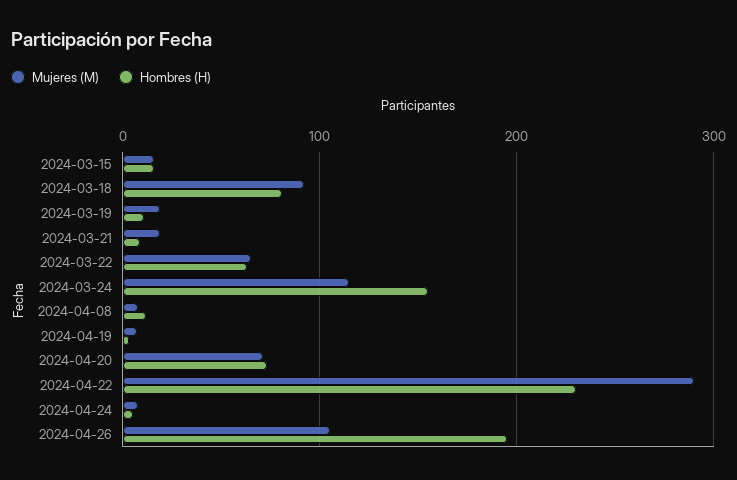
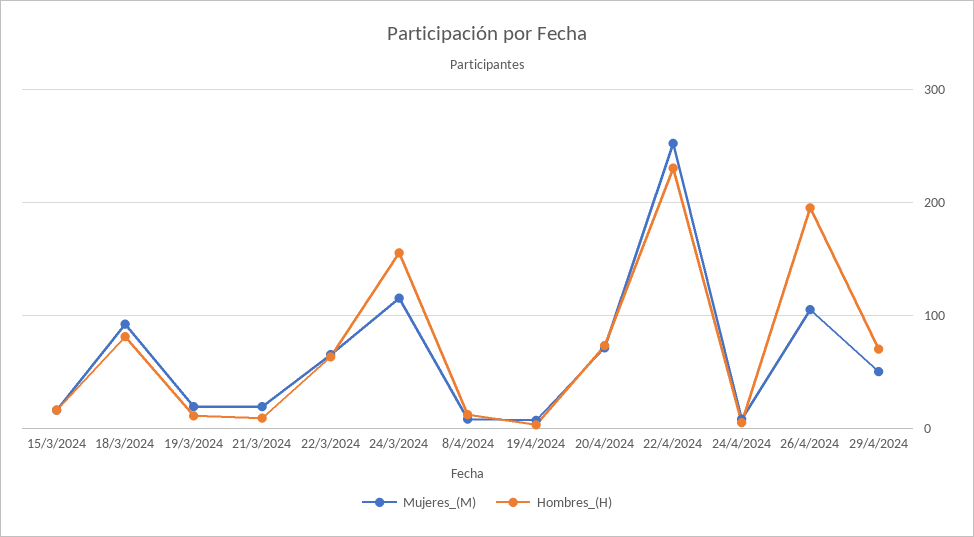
Mujeres (M), 2024-04-22: 290 -> 250
Mujeres (M), 29/4/2024: none -> 50
Hombres (H), 29/4/2024: none -> 70

